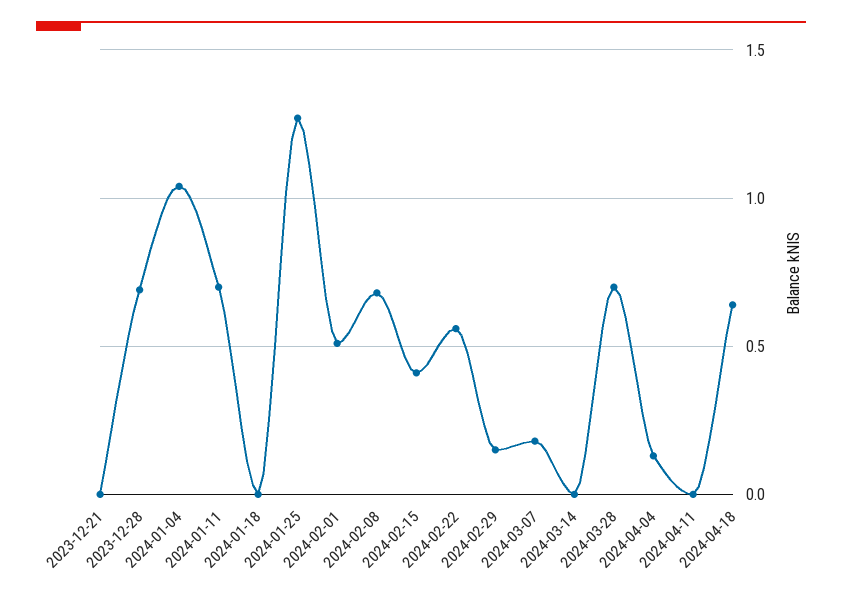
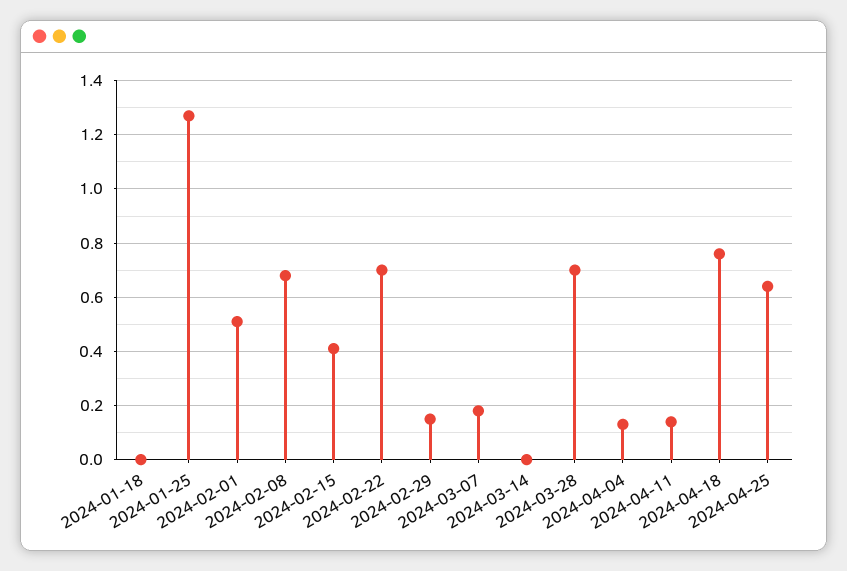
2023-12-21: 0 -> none
2023-12-28: 0.7 -> none
2024-01-04: 1.05 -> none
2024-01-11: 0.7 -> none
2024-02-22: 0.55 -> 0.7
2024-04-11: 0 -> 0.15
2024-04-18: 0.65 -> 0.75
2024-04-25: none -> 0.65

